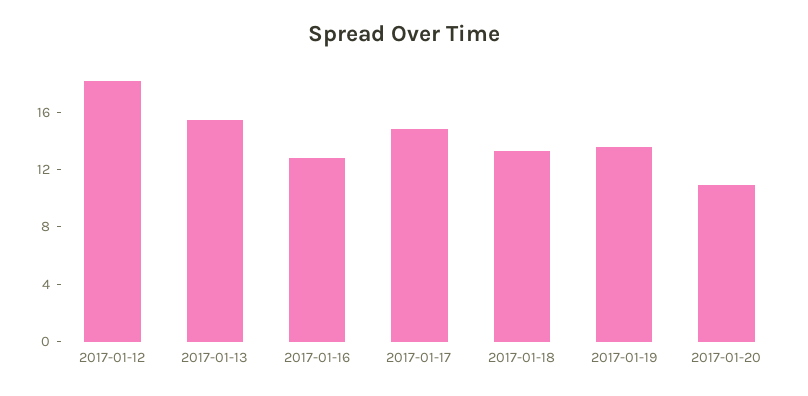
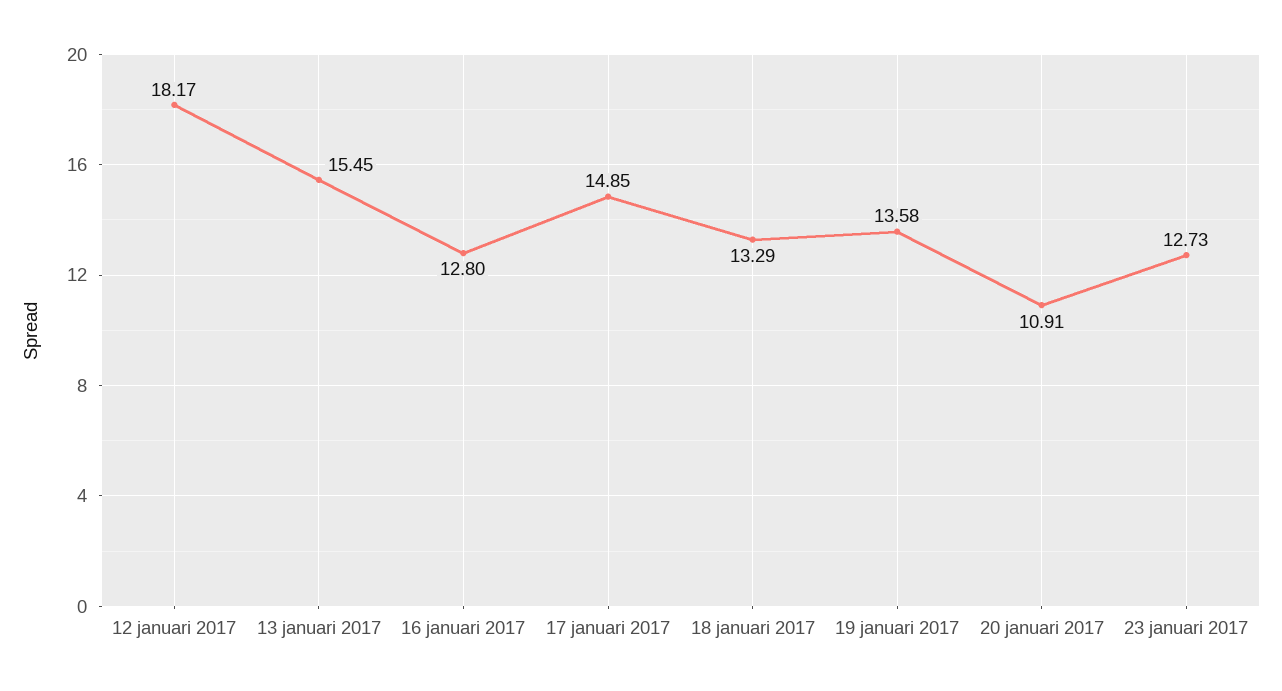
23 januari 2017: none -> 12.73

